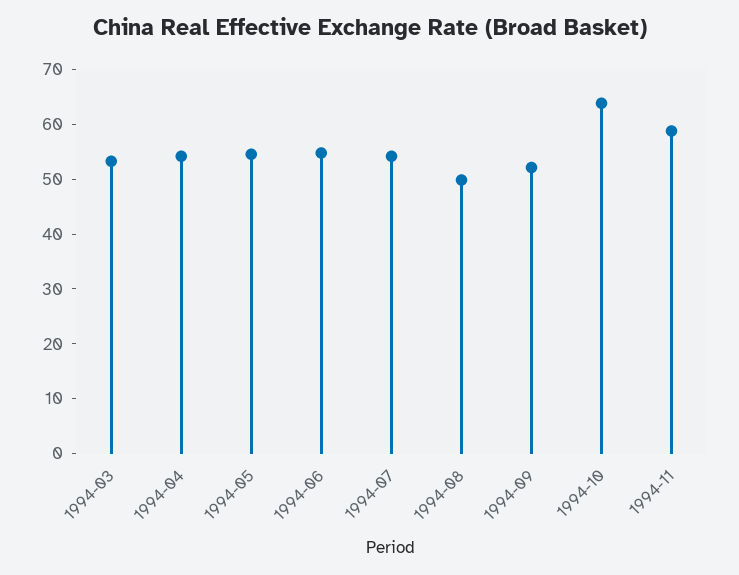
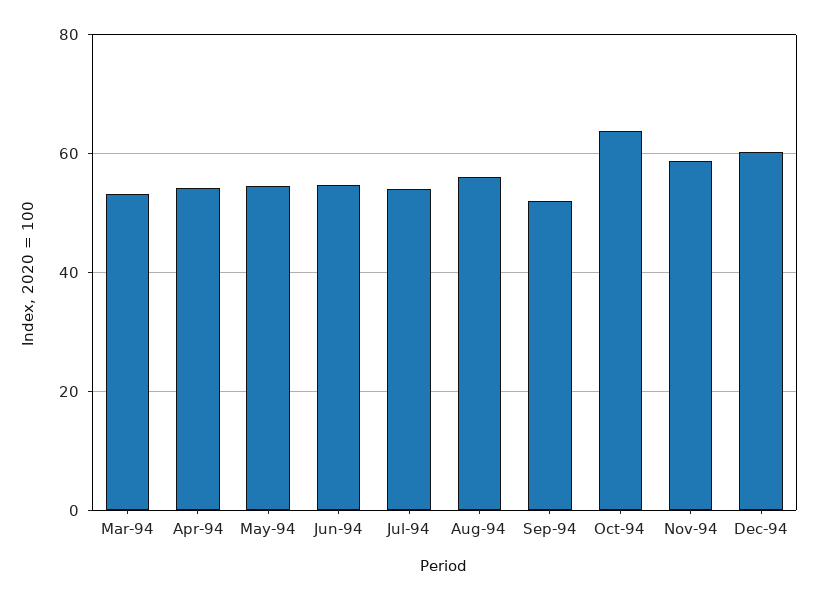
1994-08: 50 -> 56
Dec-94: none -> 60

